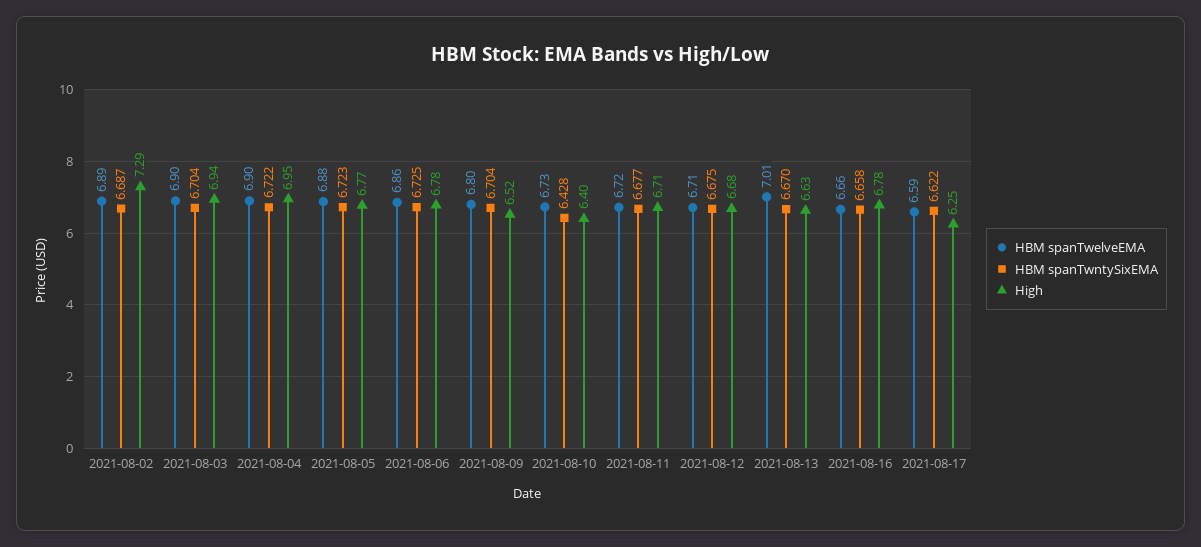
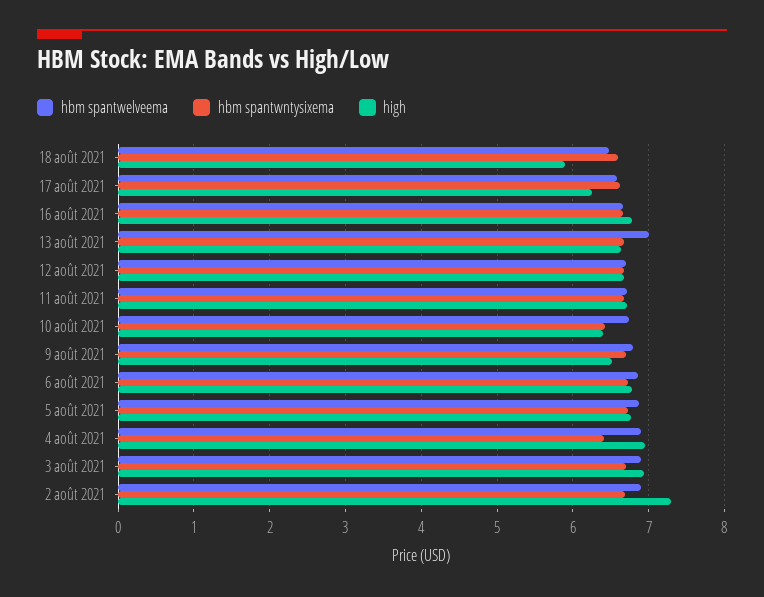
HBM spanTwntySixEMA, 2021-08-04: 6.722 -> 6.4
HBM spanTwelveEMA, 18 août 2021: none -> 6.5
HBM spanTwntySixEMA, 18 août 2021: none -> 6.6
High, 18 août 2021: none -> 5.9

